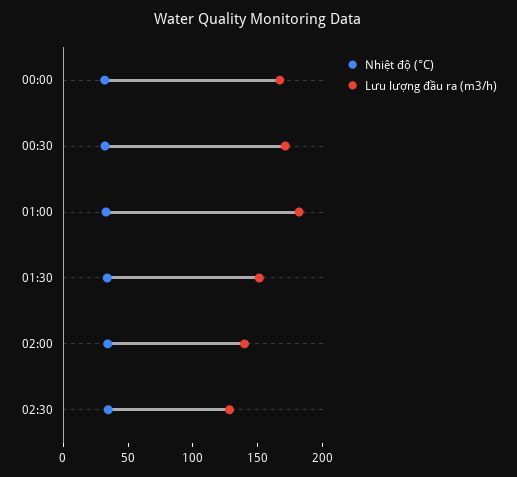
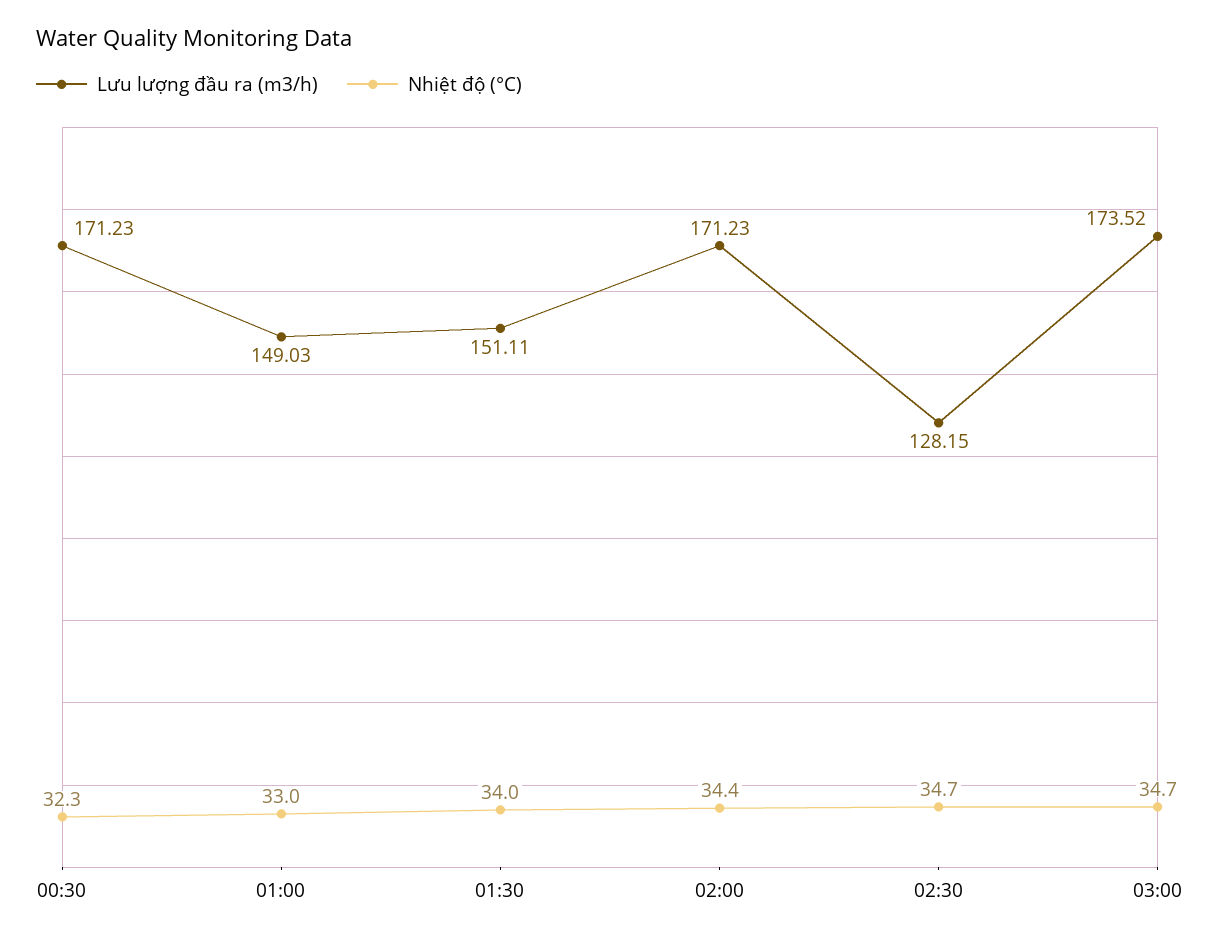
Nhiệt độ (°C), 00:00: 30 -> none
Lưu lượng đầu ra (m3/h), 00:00: 170 -> none
Lưu lượng đầu ra (m3/h), 01:00: 180 -> 149.03
Lưu lượng đầu ra (m3/h), 02:00: 140 -> 171.23
Lưu lượng đầu ra (m3/h), 03:00: none -> 173.52
Nhiệt độ (°C), 03:00: none -> 34.7

